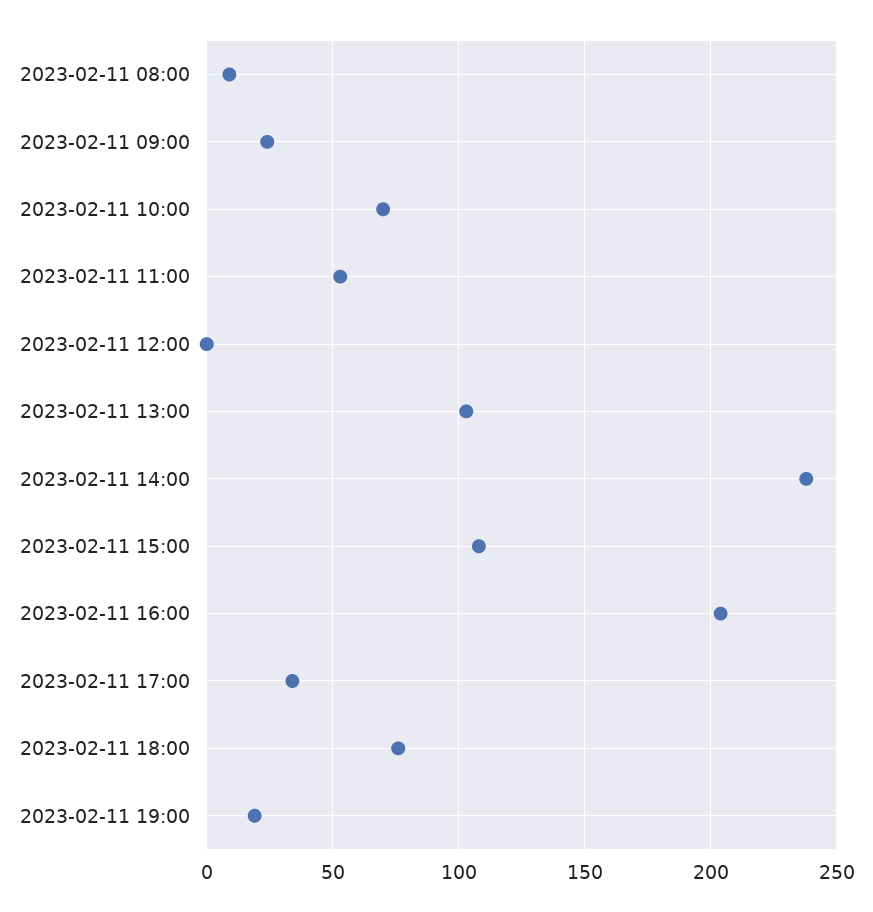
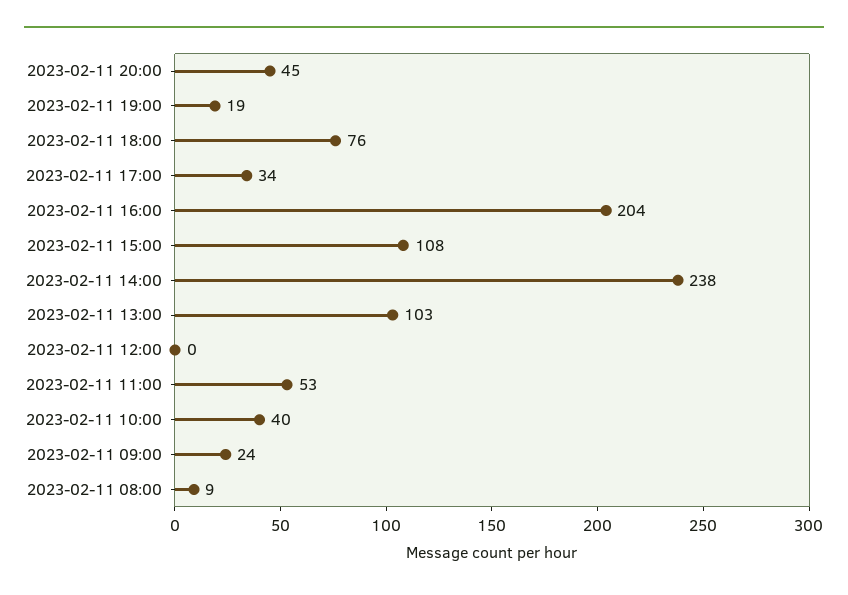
2023-02-11 10:00: 70 -> 40
2023-02-11 20:00: none -> 45

